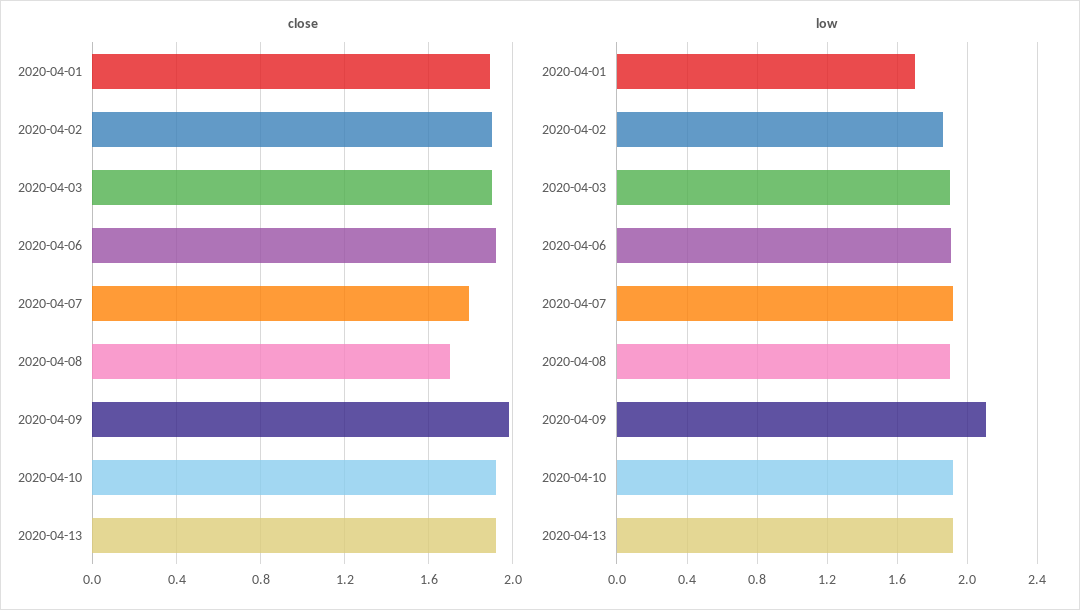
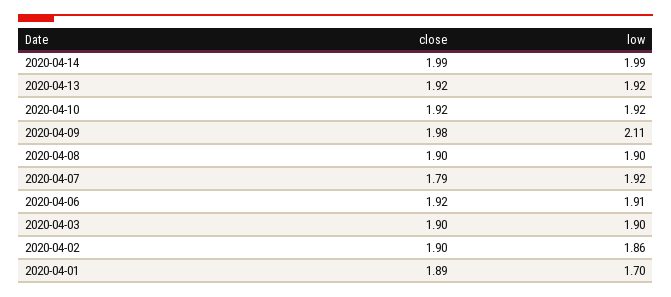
close, 2020-04-08: 1.7 -> 1.9
close, 2020-04-14: none -> 1.99
low, 2020-04-14: none -> 1.99

